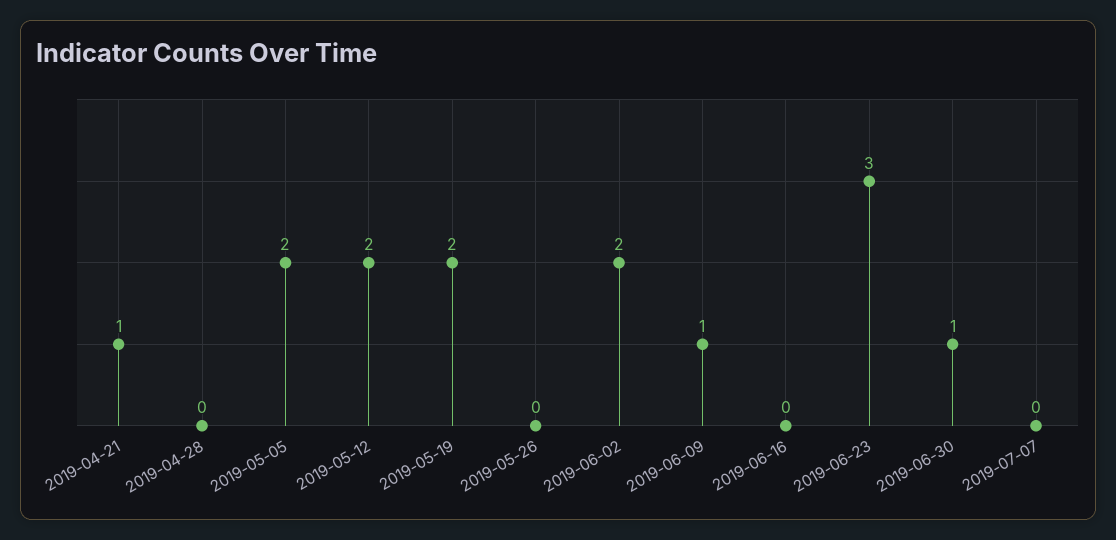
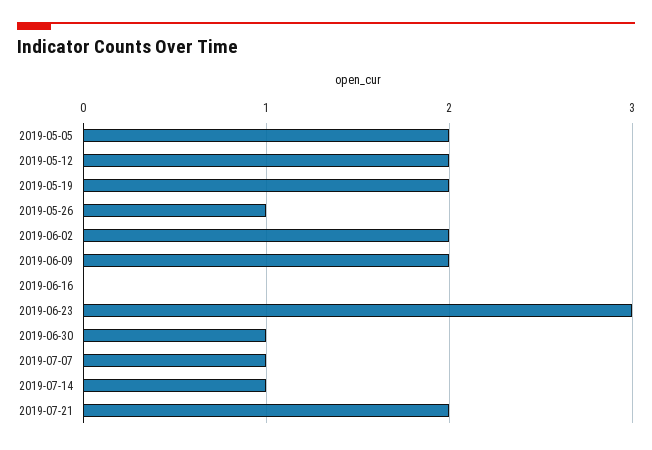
2019-04-21: 1 -> none
2019-04-28: 0 -> none
2019-05-26: 0 -> 1
2019-06-09: 1 -> 2
2019-07-07: 0 -> 1
2019-07-14: none -> 1
2019-07-21: none -> 2

